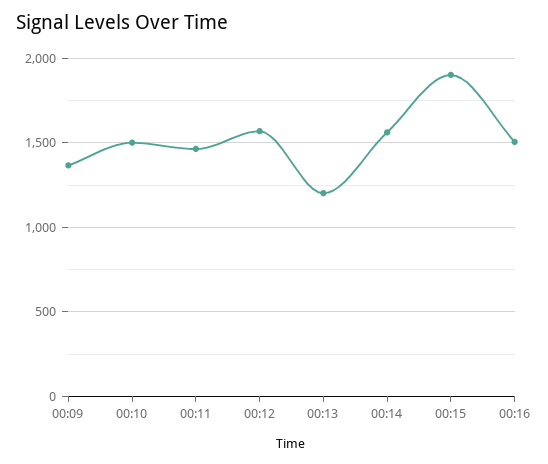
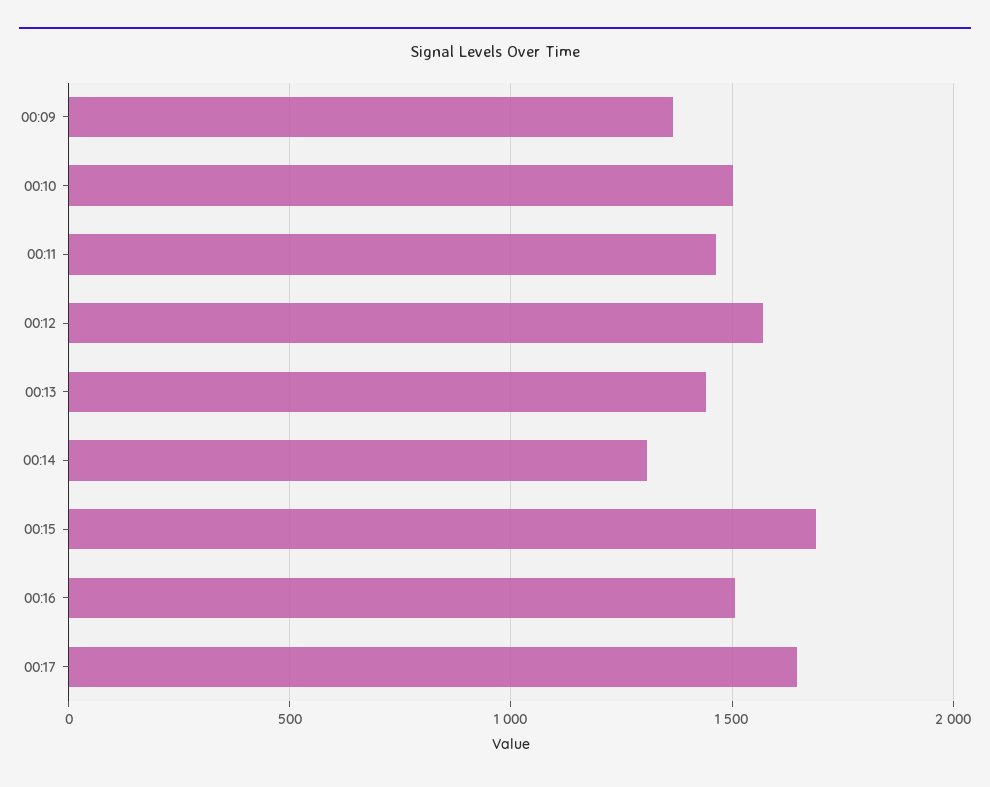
00:13: 1200 -> 1450
00:14: 1550 -> 1300
00:15: 1900 -> 1700
00:17: none -> 1650

